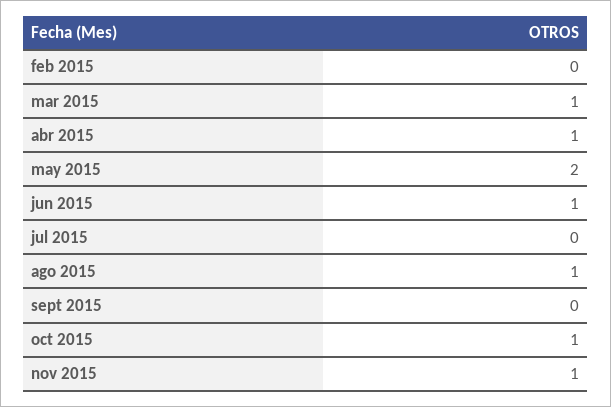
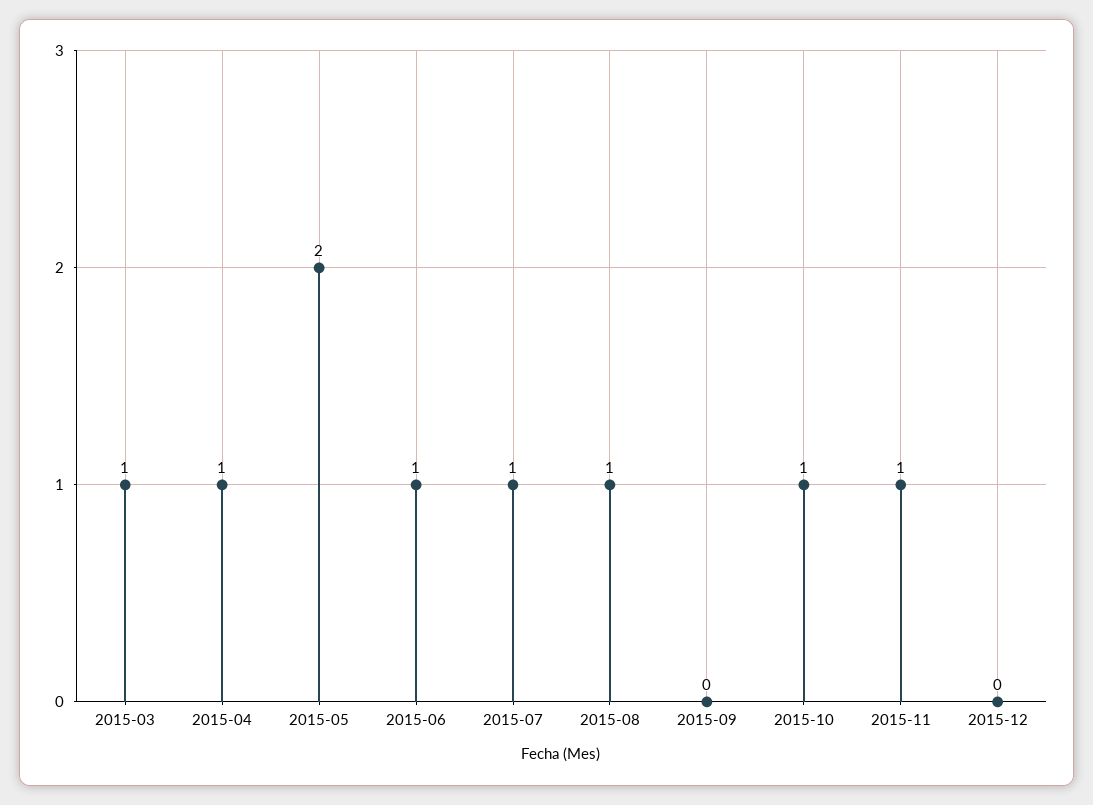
feb 2015: 0 -> none
jul 2015: 0 -> 1
2015-12: none -> 0

